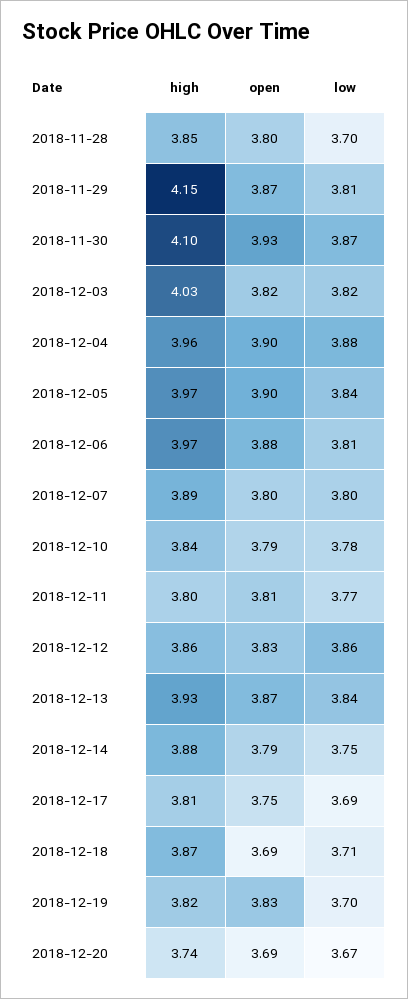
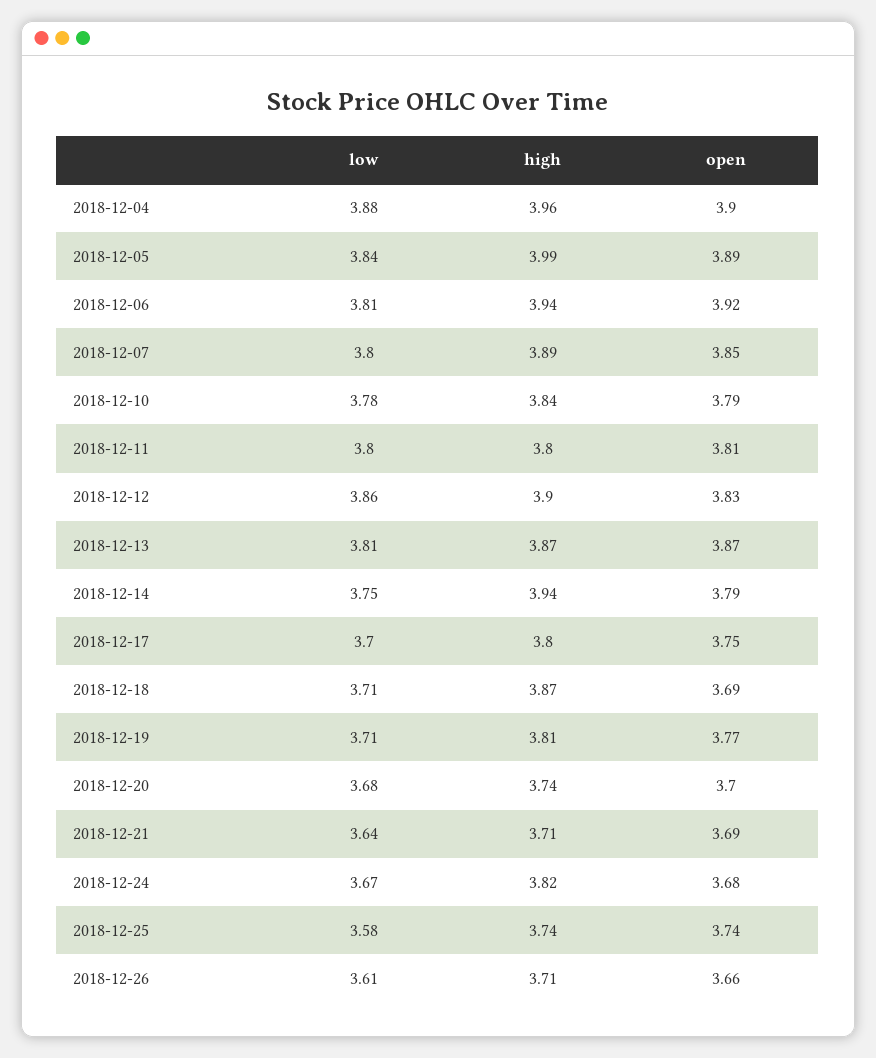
high, 2018-11-28: 3.85 -> none
open, 2018-11-28: 3.8 -> none
low, 2018-11-28: 3.7 -> none
high, 2018-11-29: 4.15 -> none
open, 2018-11-29: 3.87 -> none
low, 2018-11-29: 3.81 -> none
high, 2018-11-30: 4.1 -> none
open, 2018-11-30: 3.93 -> none
low, 2018-11-30: 3.87 -> none
high, 2018-12-03: 4.03 -> none
open, 2018-12-03: 3.82 -> none
low, 2018-12-03: 3.82 -> none
high, 2018-12-05: 3.97 -> 3.99
open, 2018-12-05: 3.9 -> 3.89
high, 2018-12-06: 3.97 -> 3.94
open, 2018-12-06: 3.88 -> 3.92
open, 2018-12-07: 3.8 -> 3.85
low, 2018-12-11: 3.77 -> 3.8
high, 2018-12-12: 3.86 -> 3.9
high, 2018-12-13: 3.93 -> 3.87
low, 2018-12-13: 3.84 -> 3.81
high, 2018-12-14: 3.88 -> 3.94
high, 2018-12-17: 3.81 -> 3.8
low, 2018-12-17: 3.69 -> 3.7
high, 2018-12-19: 3.82 -> 3.81
open, 2018-12-19: 3.83 -> 3.77
low, 2018-12-19: 3.7 -> 3.71
open, 2018-12-20: 3.69 -> 3.7
low, 2018-12-20: 3.67 -> 3.68
low, 2018-12-21: none -> 3.64
high, 2018-12-21: none -> 3.71
open, 2018-12-21: none -> 3.69
low, 2018-12-24: none -> 3.67
high, 2018-12-24: none -> 3.82
open, 2018-12-24: none -> 3.68
low, 2018-12-25: none -> 3.58
high, 2018-12-25: none -> 3.74
open, 2018-12-25: none -> 3.74
low, 2018-12-26: none -> 3.61
high, 2018-12-26: none -> 3.71
open, 2018-12-26: none -> 3.66

